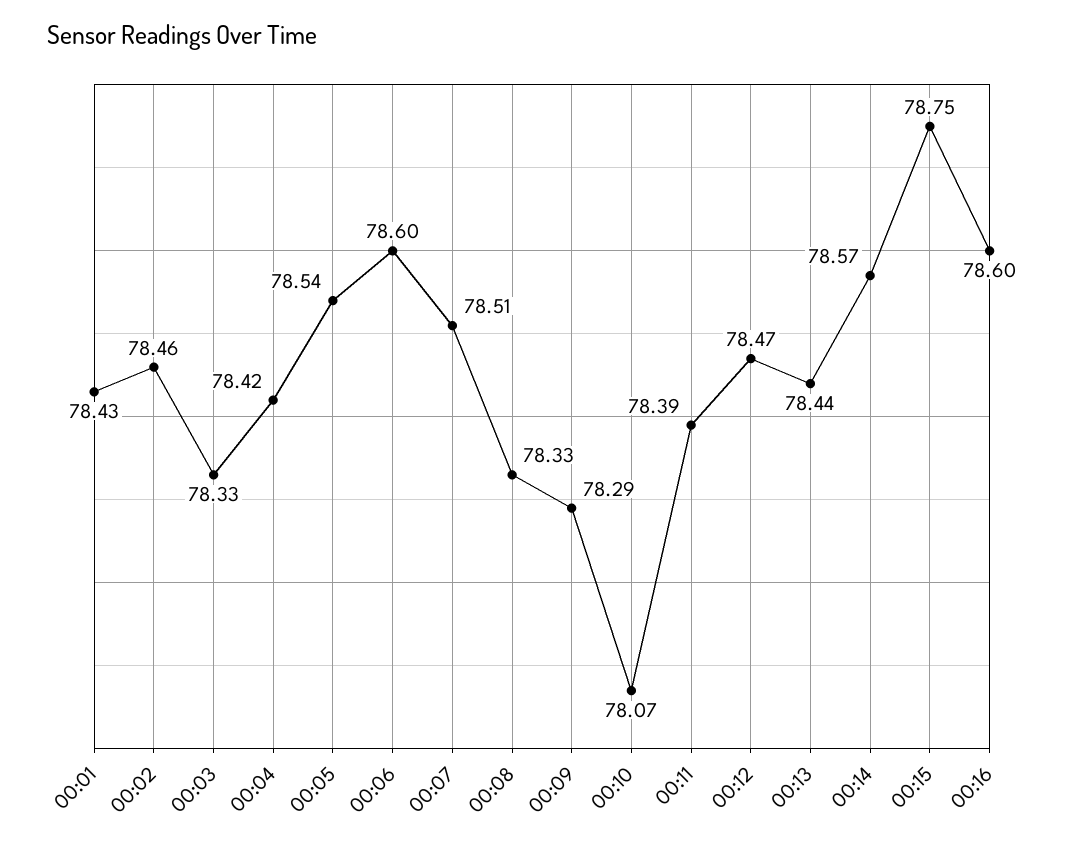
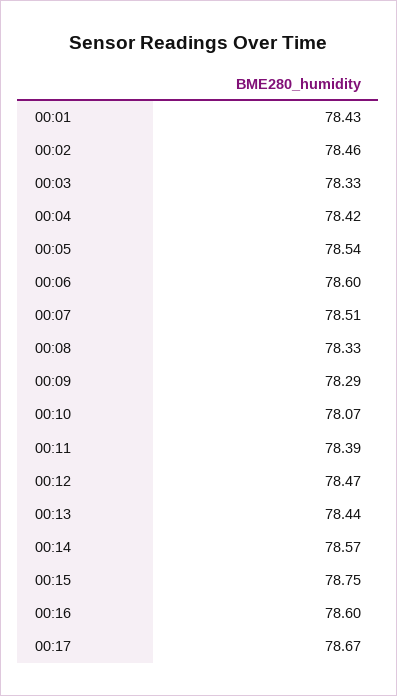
00:17: none -> 78.67

